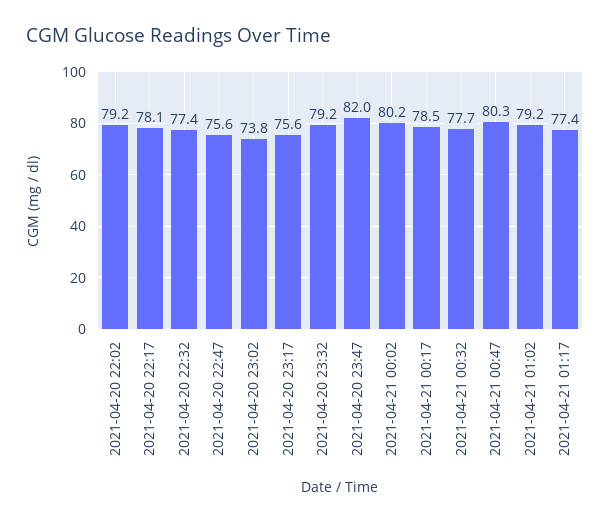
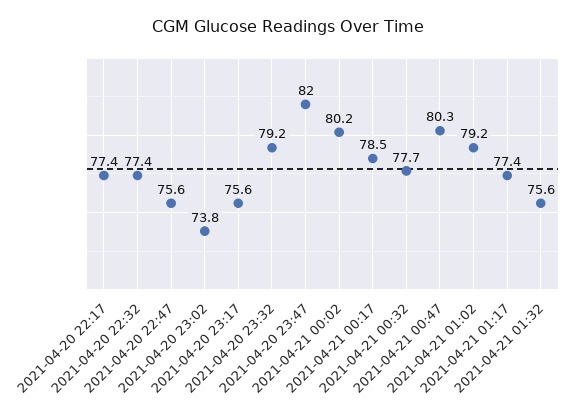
2021-04-20 22:02: 79.2 -> none
2021-04-20 22:17: 78.1 -> 77.4
2021-04-21 01:32: none -> 75.6

